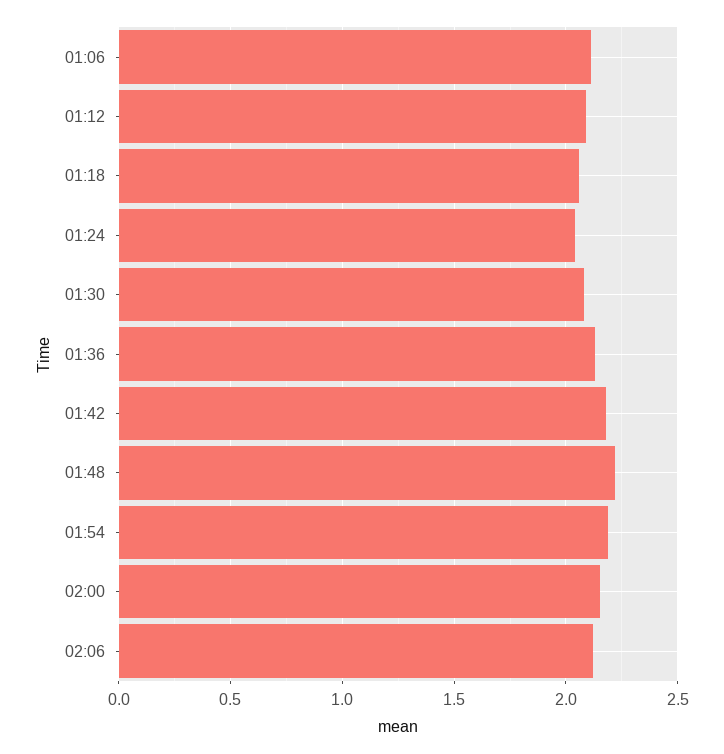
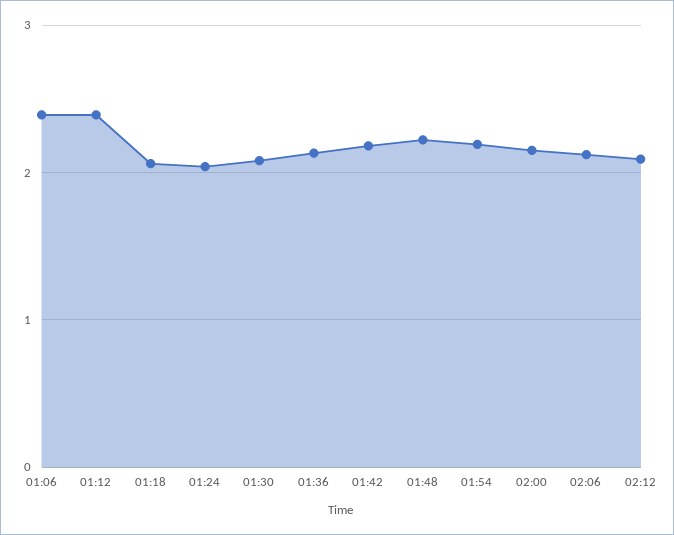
01:06: 2.1 -> 2.4
01:12: 2.1 -> 2.4
02:12: none -> 2.1

